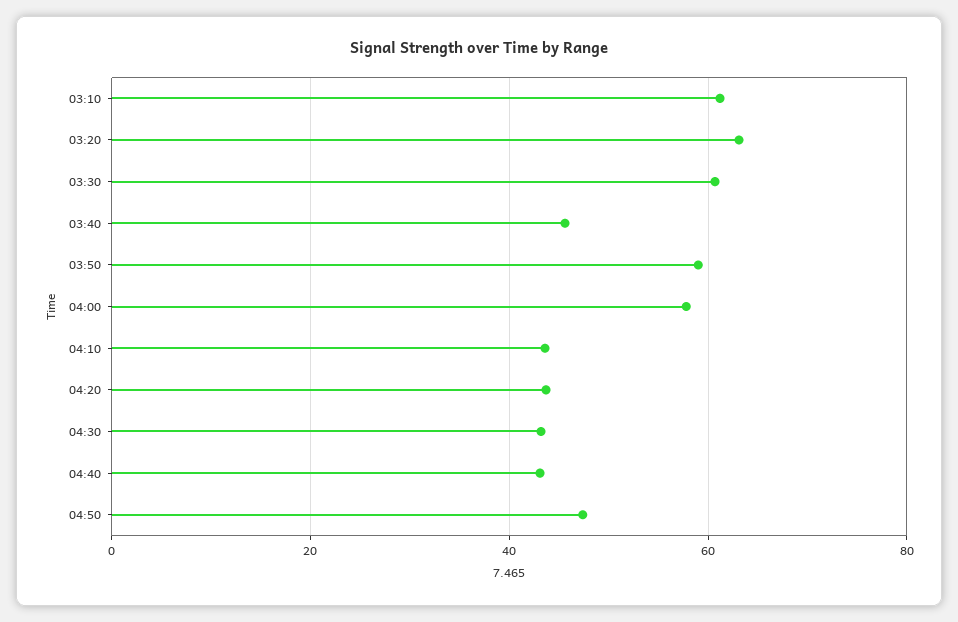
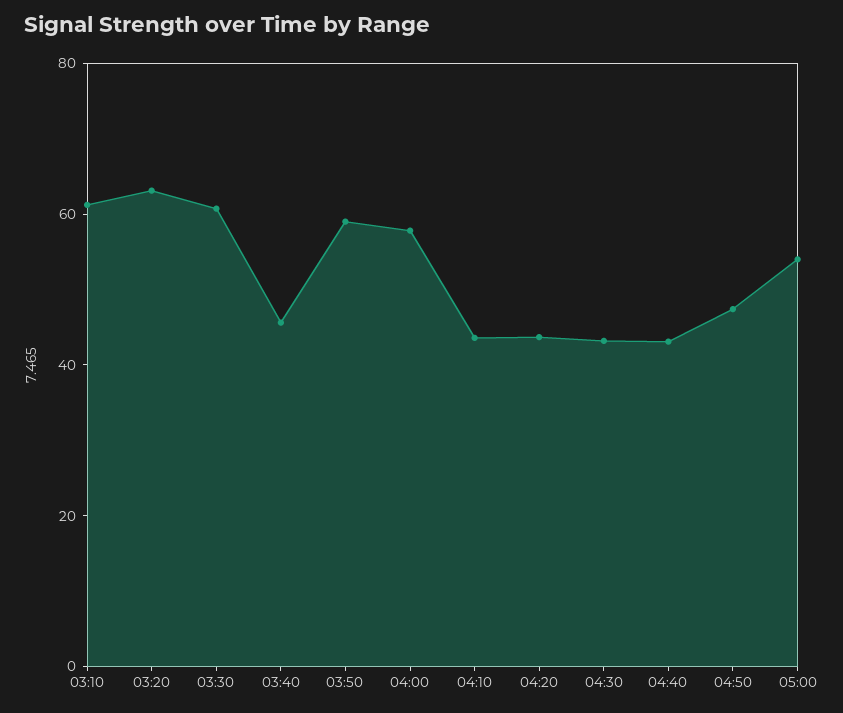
05:00: none -> 55

